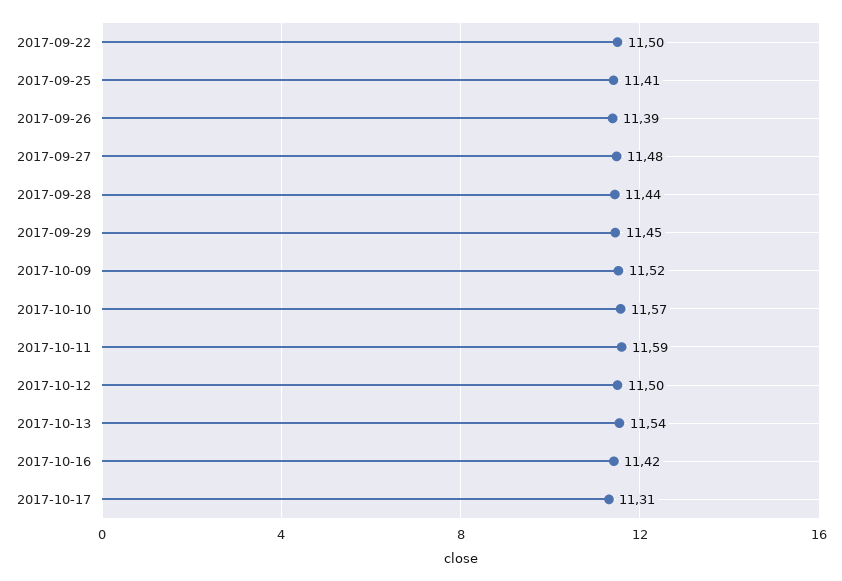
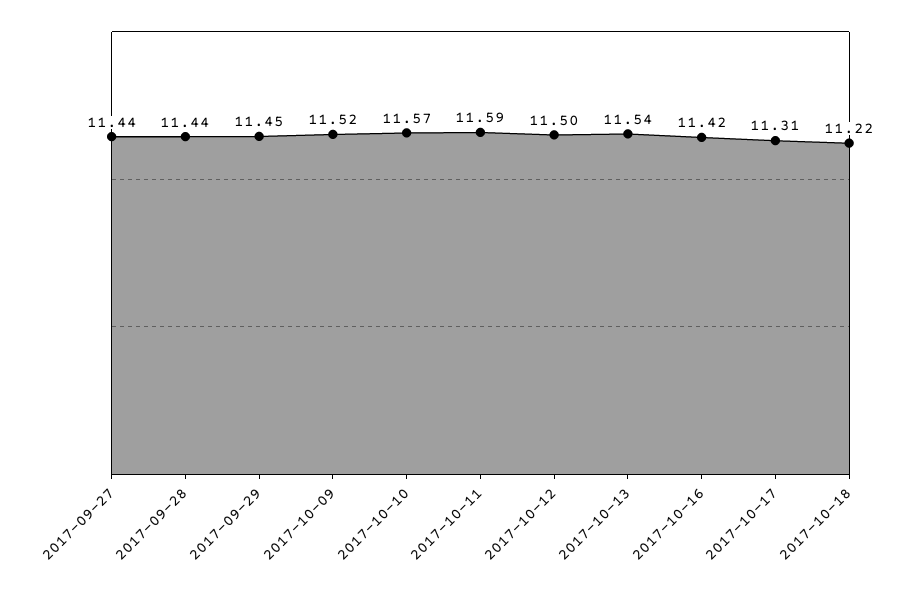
2017-09-22: 11.5 -> none
2017-09-25: 11.41 -> none
2017-09-26: 11.39 -> none
2017-09-27: 11.48 -> 11.44
2017-10-18: none -> 11.22

